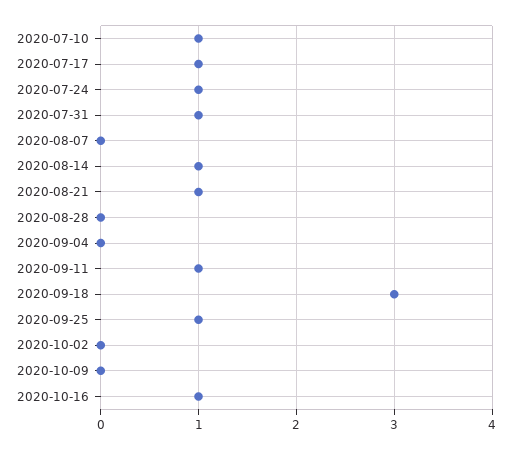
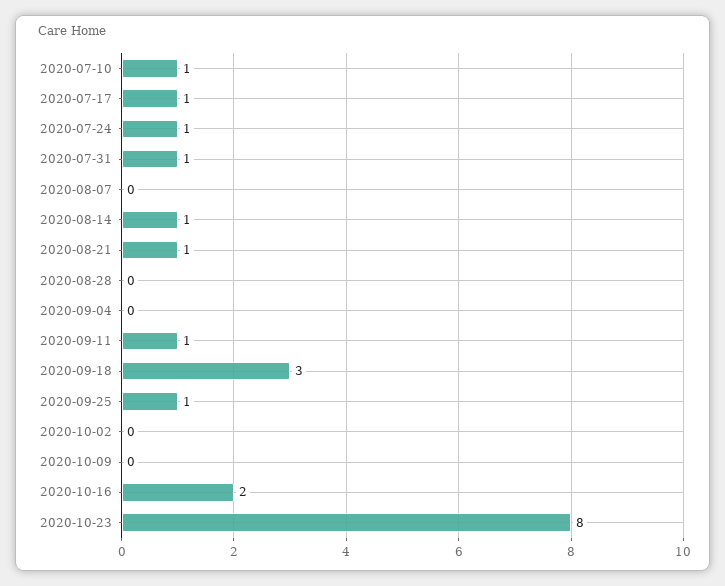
2020-10-16: 1 -> 2
2020-10-23: none -> 8

